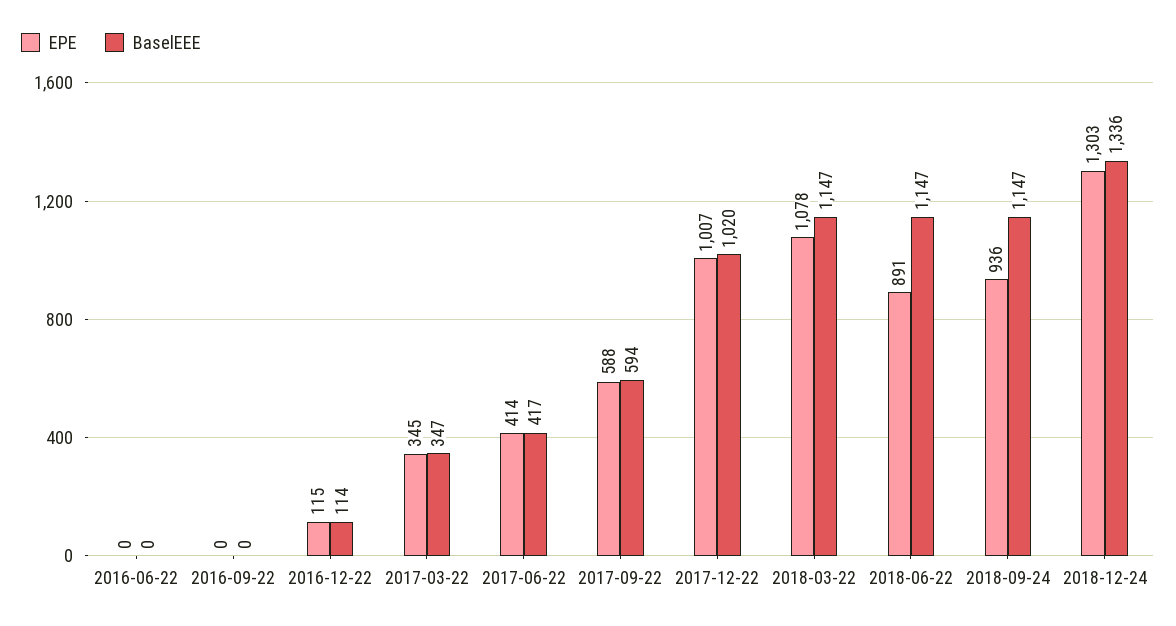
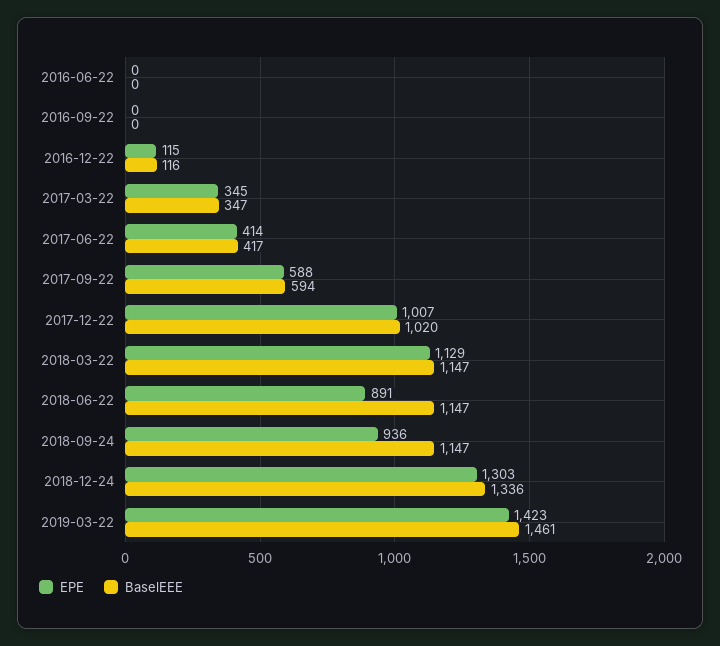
BaselEEE, 2016-12-22: 114 -> 116
EPE, 2018-03-22: 1078 -> 1129
EPE, 2019-03-22: none -> 1423
BaselEEE, 2019-03-22: none -> 1461

